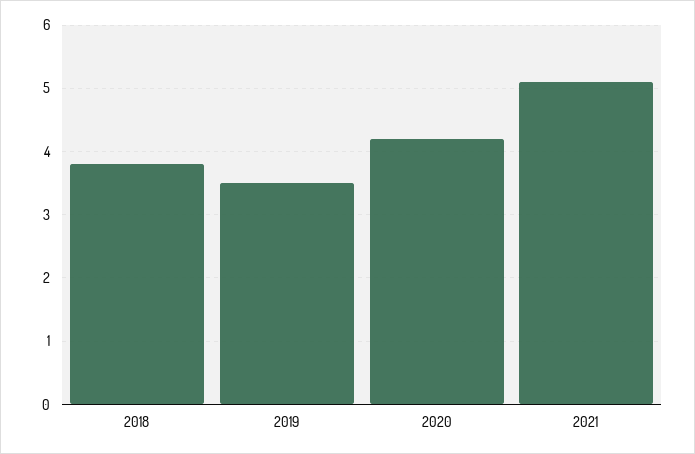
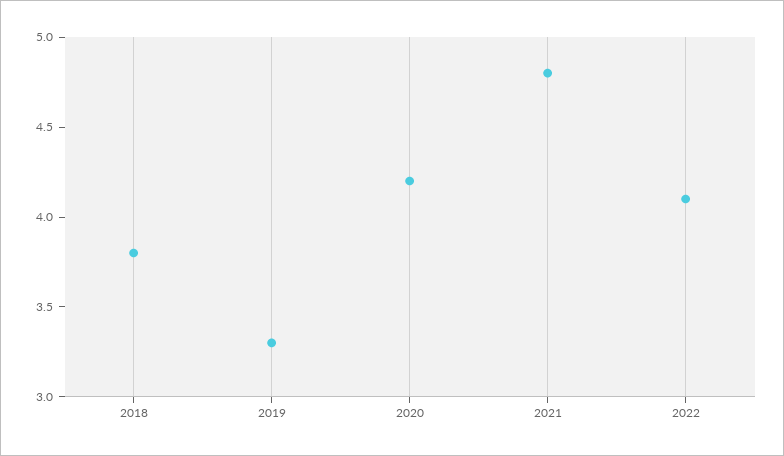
2019: 3.5 -> 3.3
2021: 5.1 -> 4.8
2022: none -> 4.1

